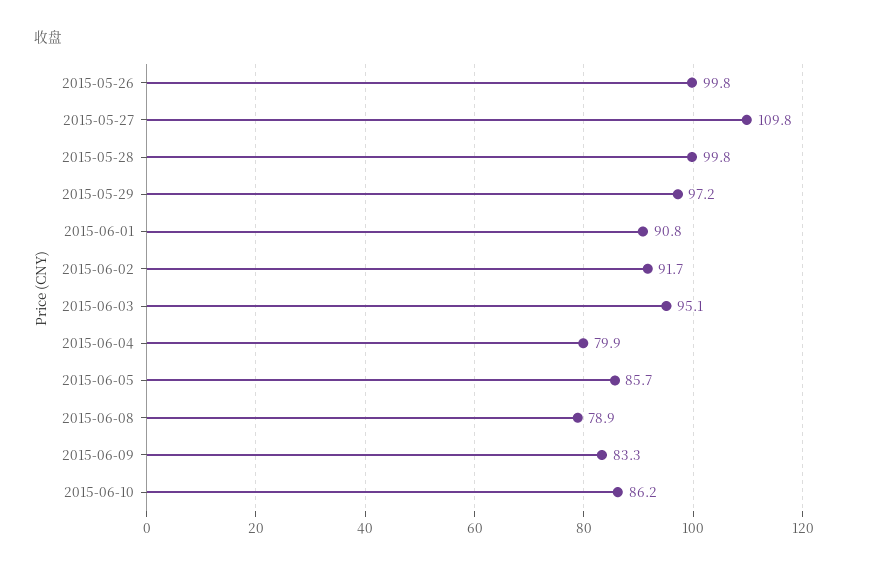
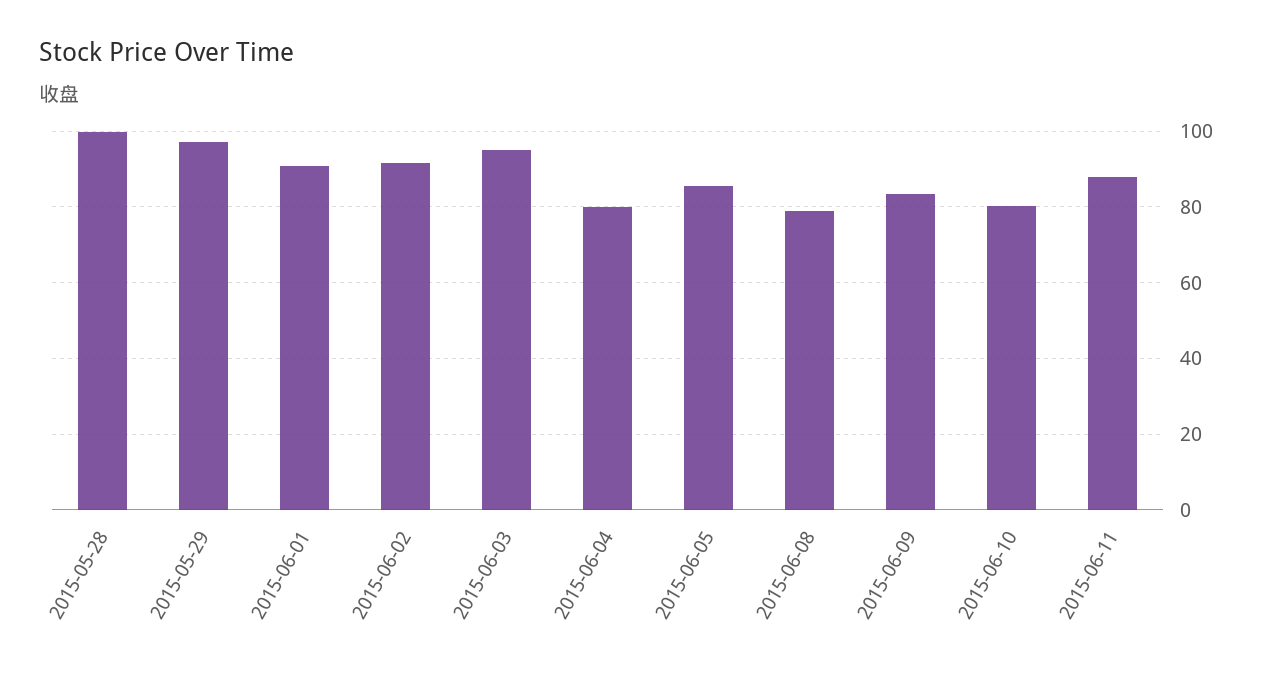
2015-05-26: 99.8 -> none
2015-05-27: 109.8 -> none
2015-06-10: 86.2 -> 80
2015-06-11: none -> 88

